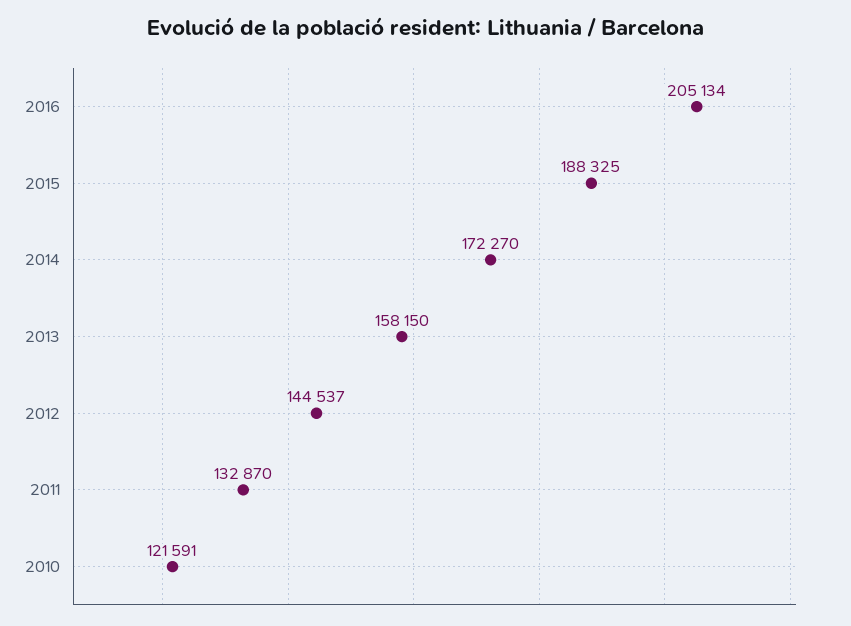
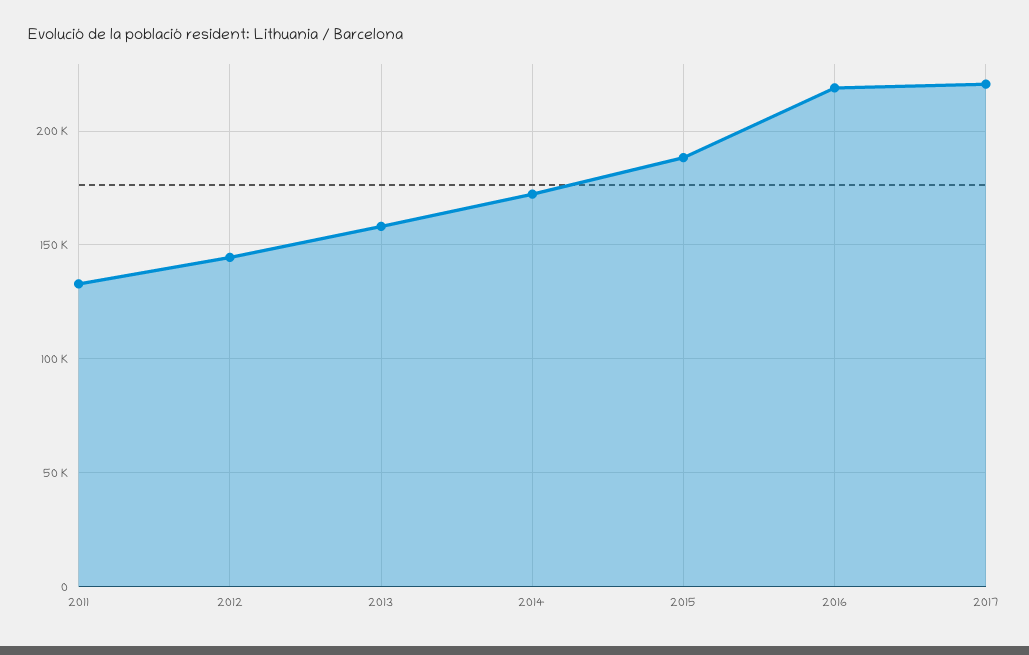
2016: 205134 -> 220000
2010: 121591 -> none
2017: none -> 220000

